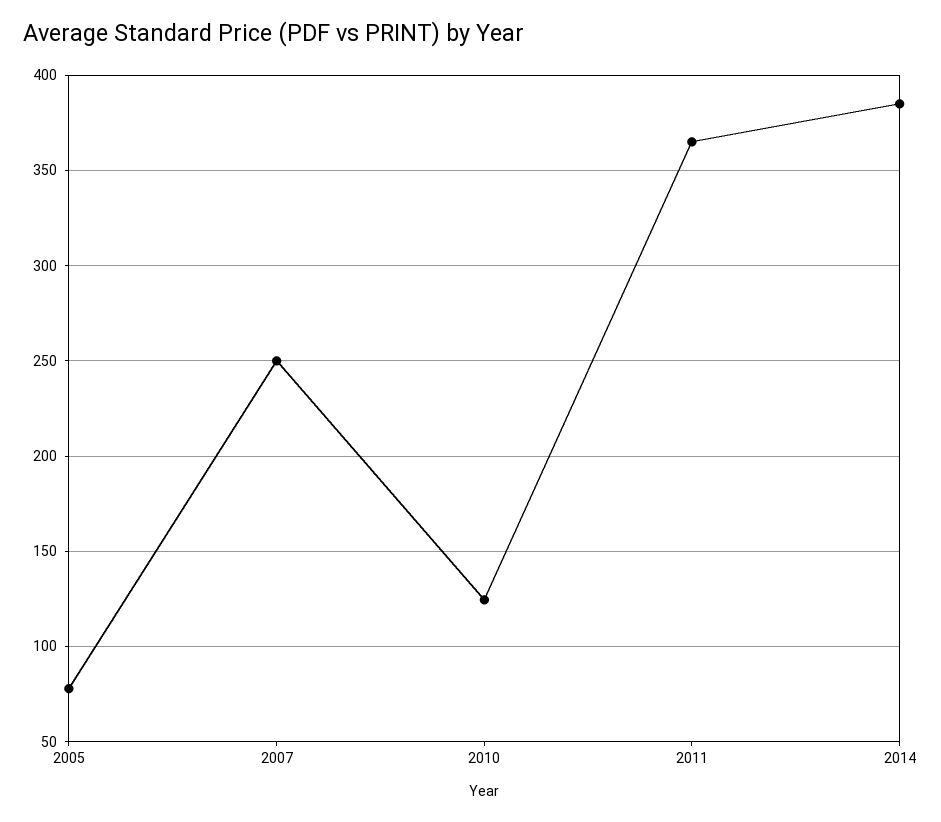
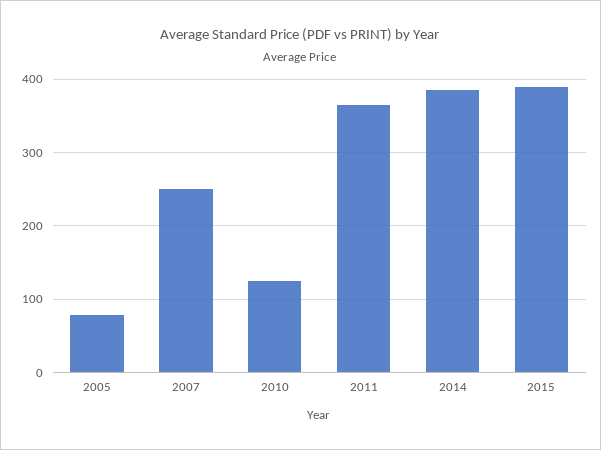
2015: none -> 390

